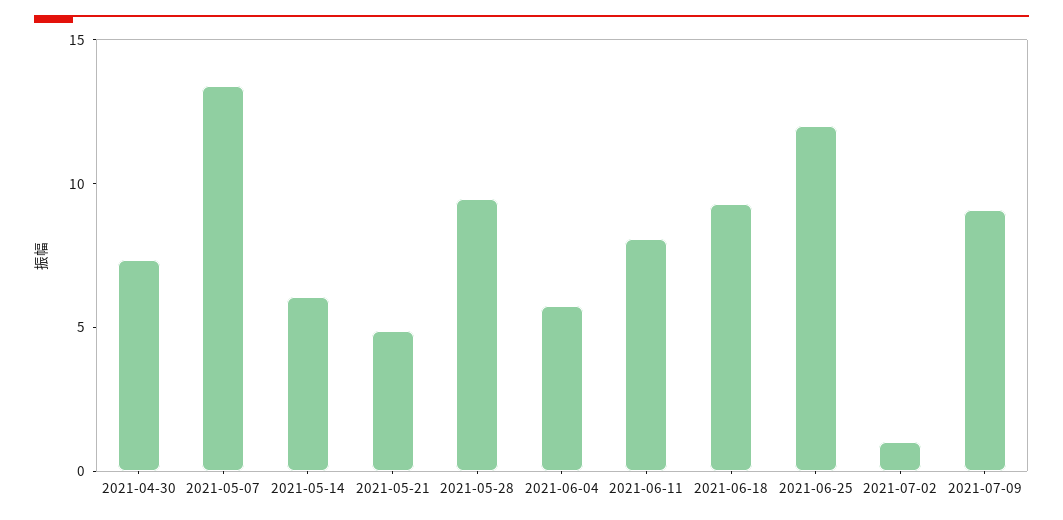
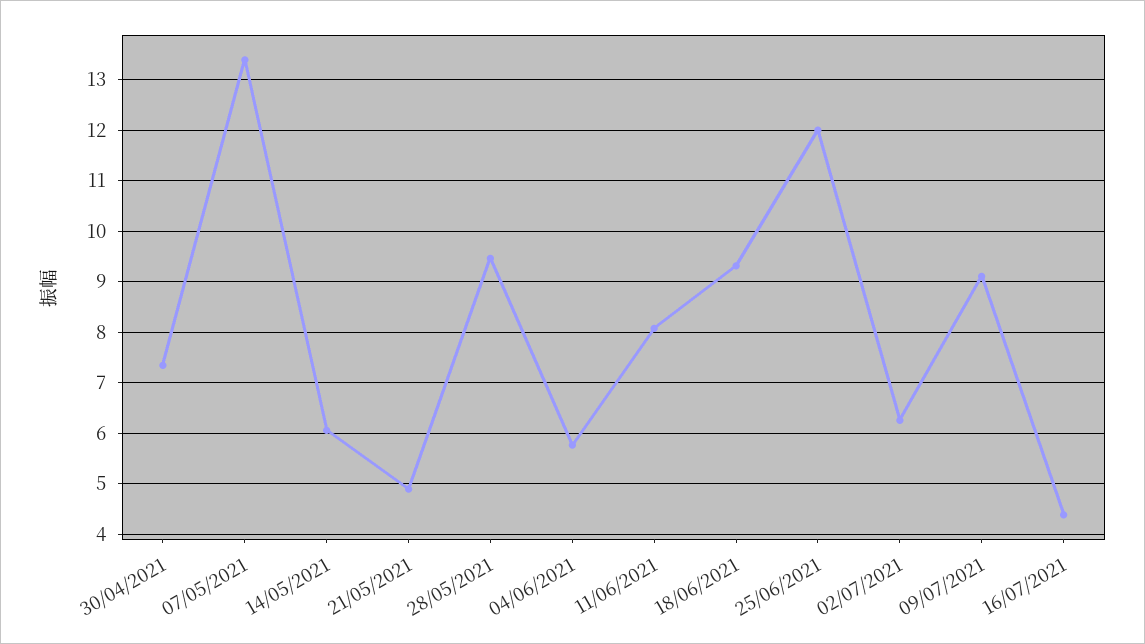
2021-07-02: 1 -> 6.2
16/07/2021: none -> 4.4

